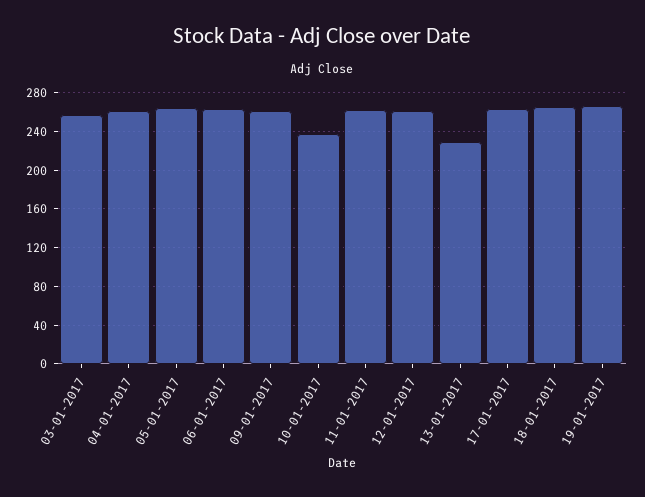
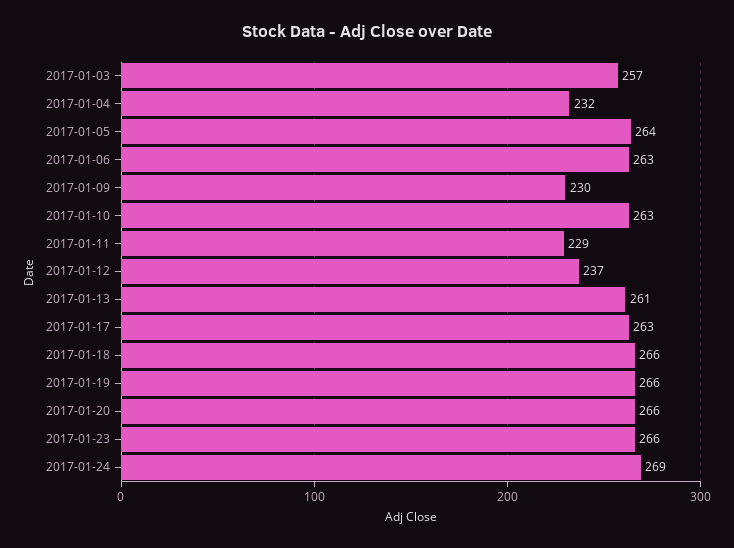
04-01-2017: 260 -> 232
09-01-2017: 260 -> 230
10-01-2017: 240 -> 263
11-01-2017: 260 -> 229
12-01-2017: 260 -> 237
13-01-2017: 230 -> 261
2017-01-20: none -> 266
2017-01-23: none -> 266
2017-01-24: none -> 269

